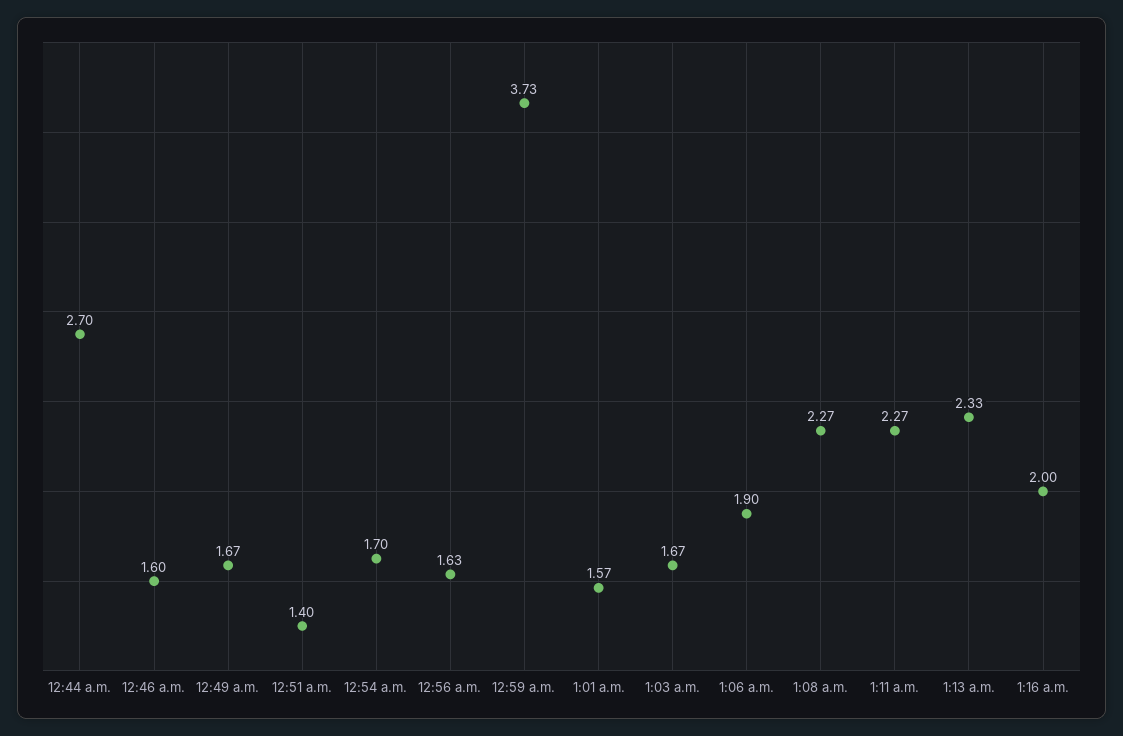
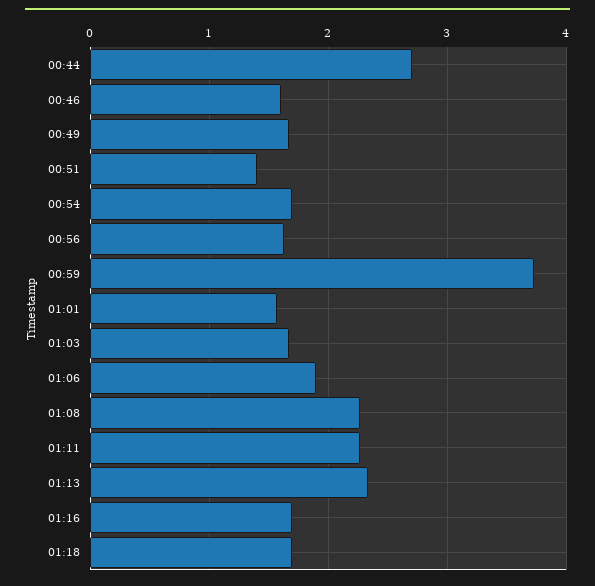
1:16 a.m.: 2 -> 1.7
01:18: none -> 1.7

